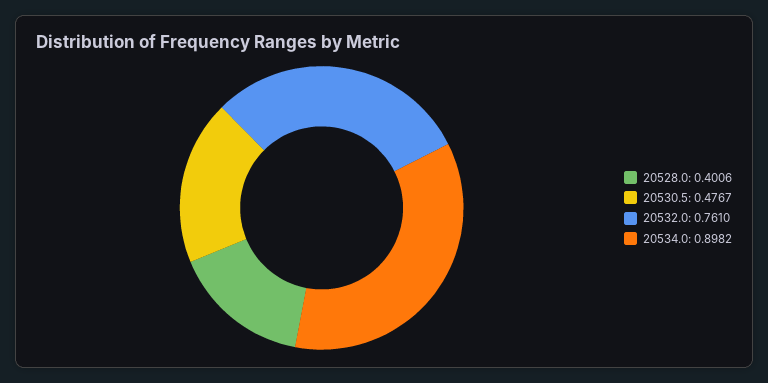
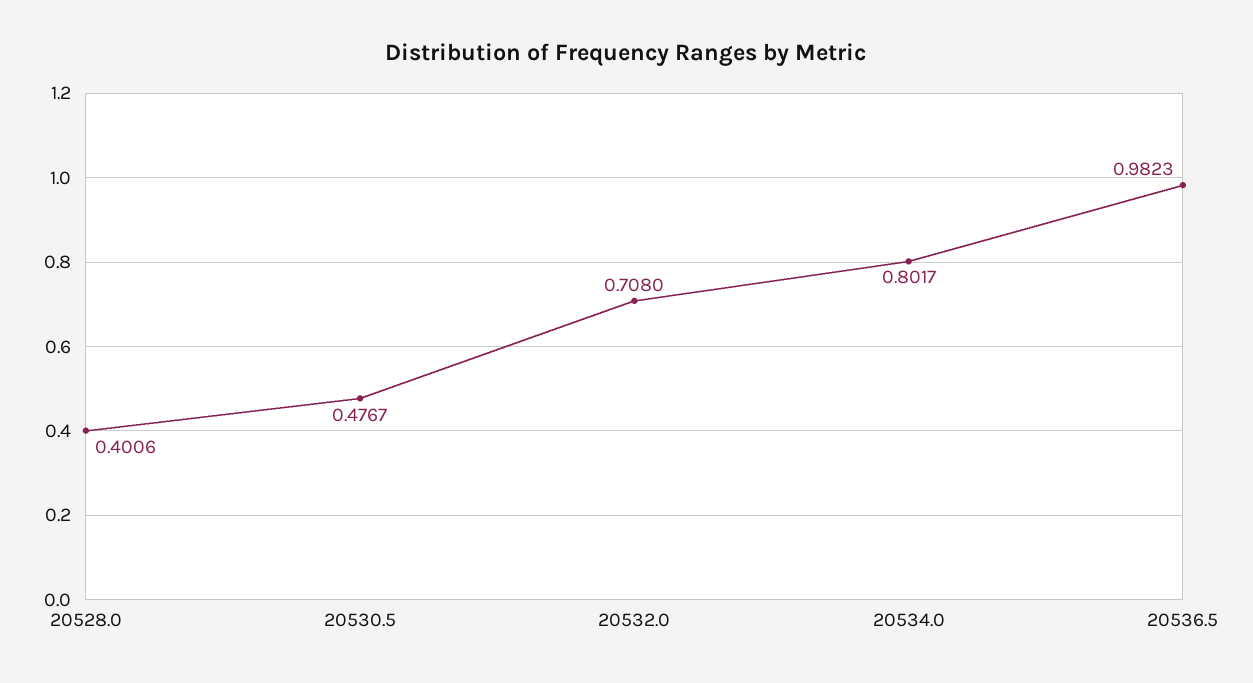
20532.0: 0.761 -> 0.708
20534.0: 0.8982 -> 0.8017
20536.5: none -> 0.9823

